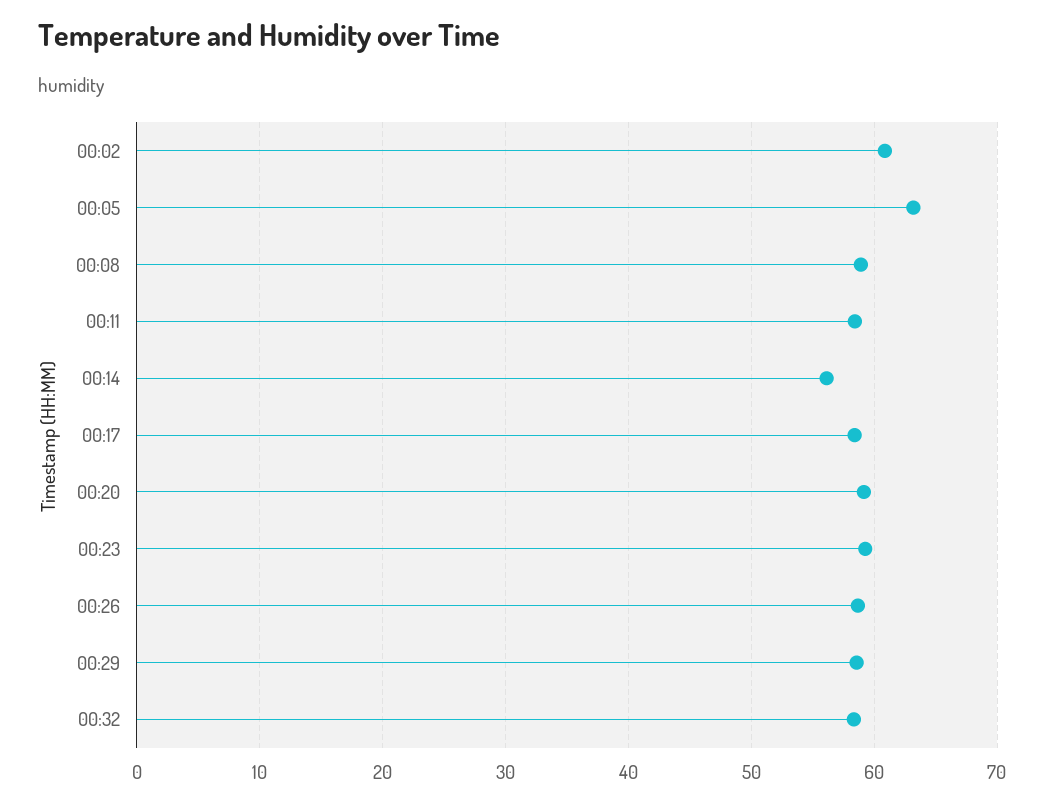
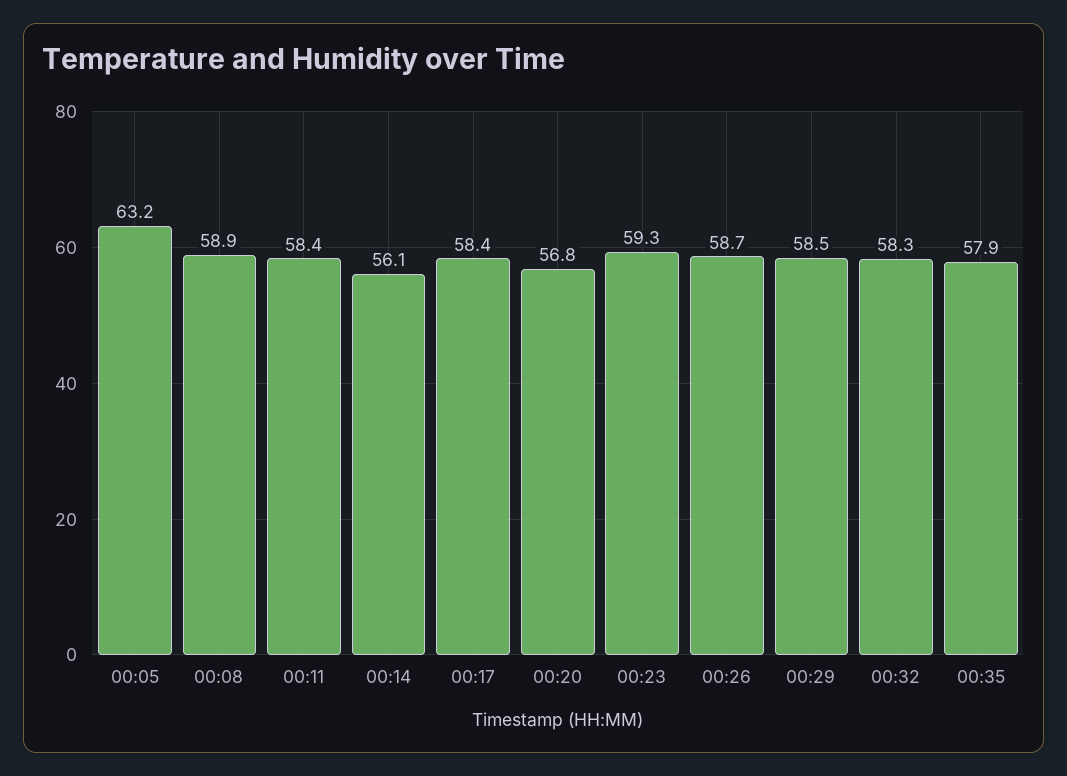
00:02: 61 -> none
00:20: 59 -> 56.8
00:35: none -> 57.9

